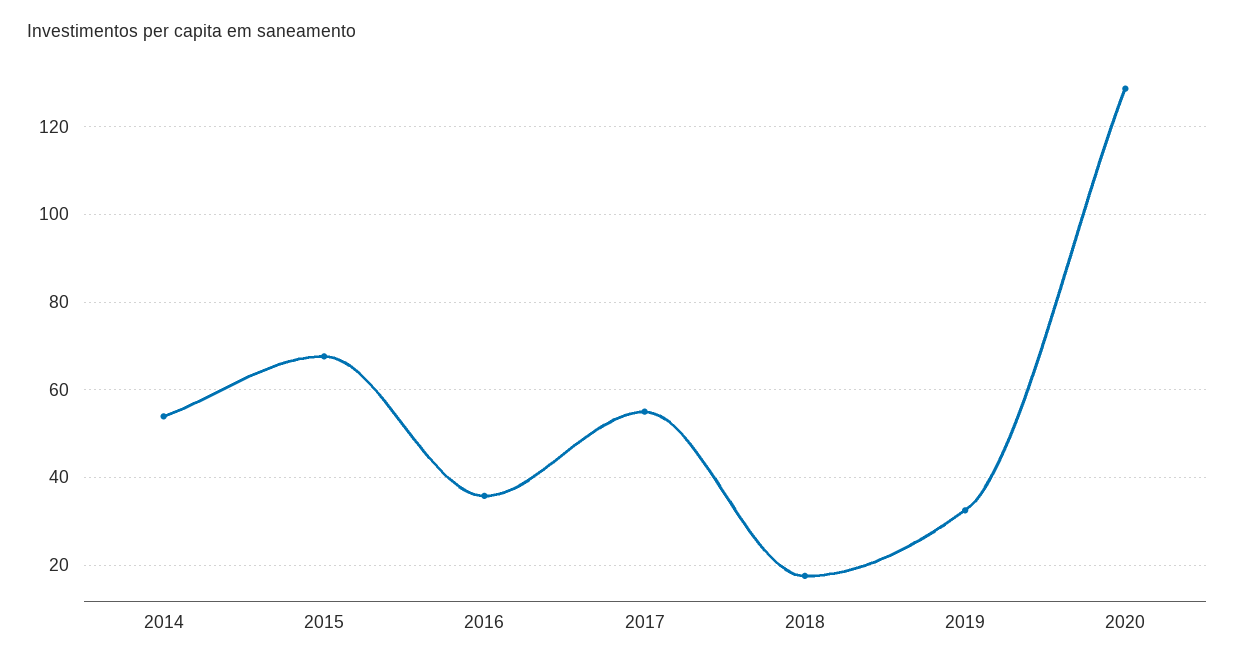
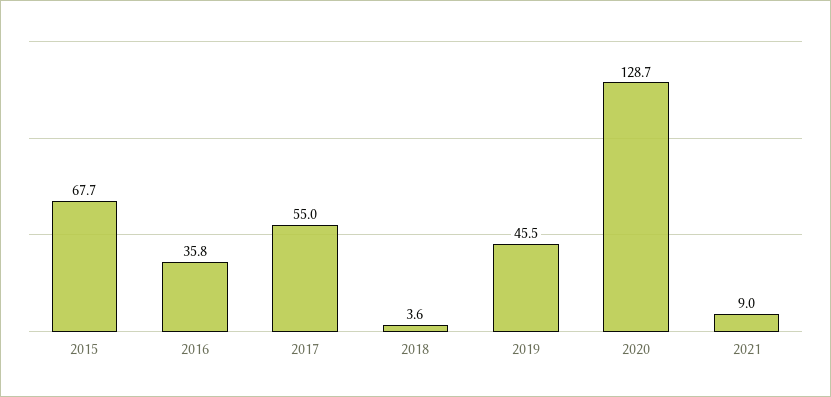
2014: 54 -> none
2018: 18 -> 3.6
2019: 32 -> 45.5
2021: none -> 9

